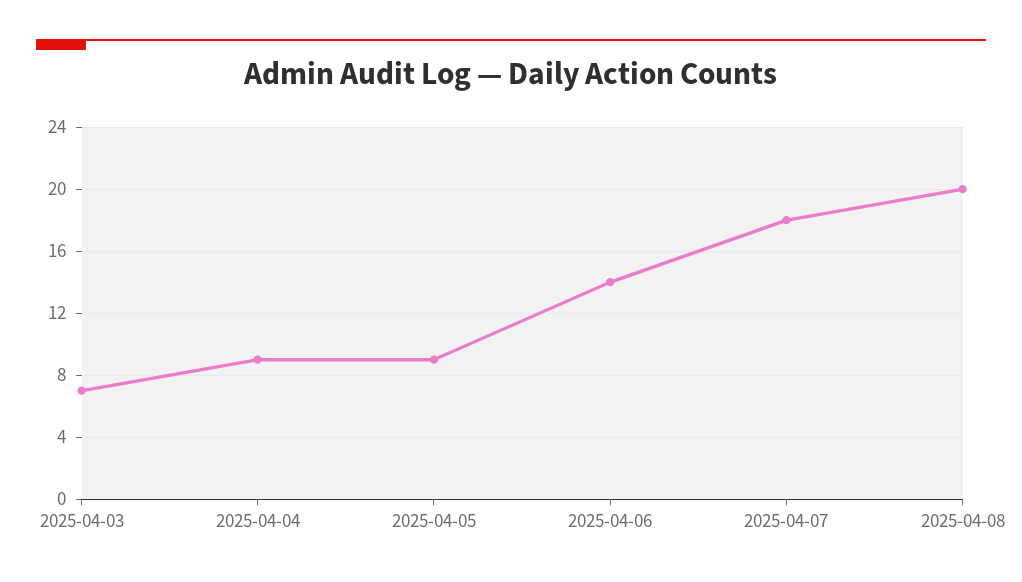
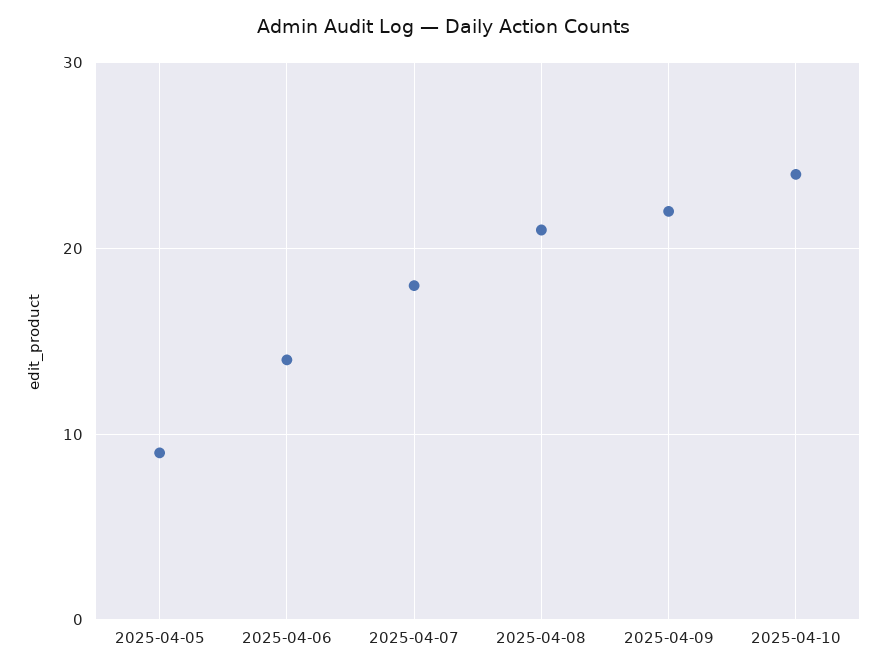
2025-04-03: 7 -> none
2025-04-04: 9 -> none
2025-04-08: 20 -> 21
2025-04-09: none -> 22
2025-04-10: none -> 24

